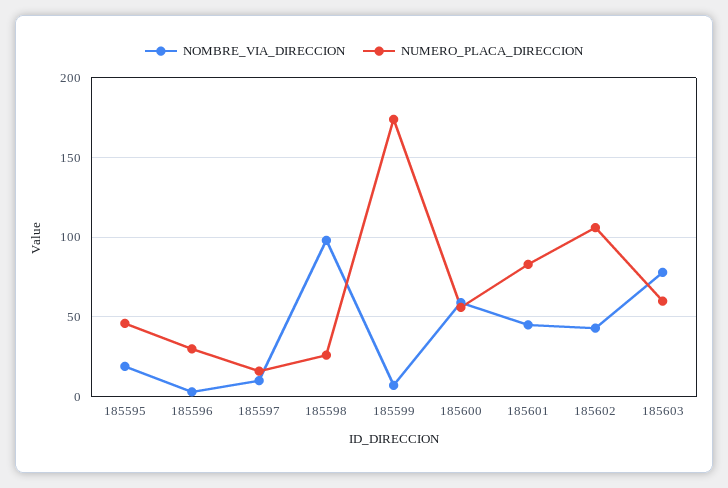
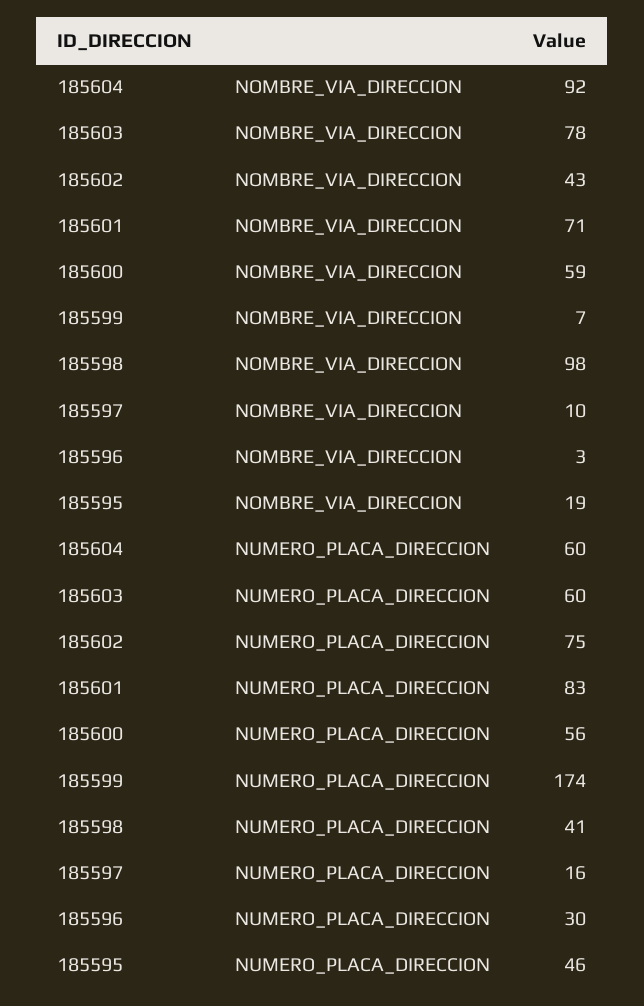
NUMERO_PLACA_DIRECCION, 185598: 25 -> 41
NOMBRE_VIA_DIRECCION, 185601: 45 -> 71
NUMERO_PLACA_DIRECCION, 185602: 105 -> 75
NOMBRE_VIA_DIRECCION, 185604: none -> 92
NUMERO_PLACA_DIRECCION, 185604: none -> 60

